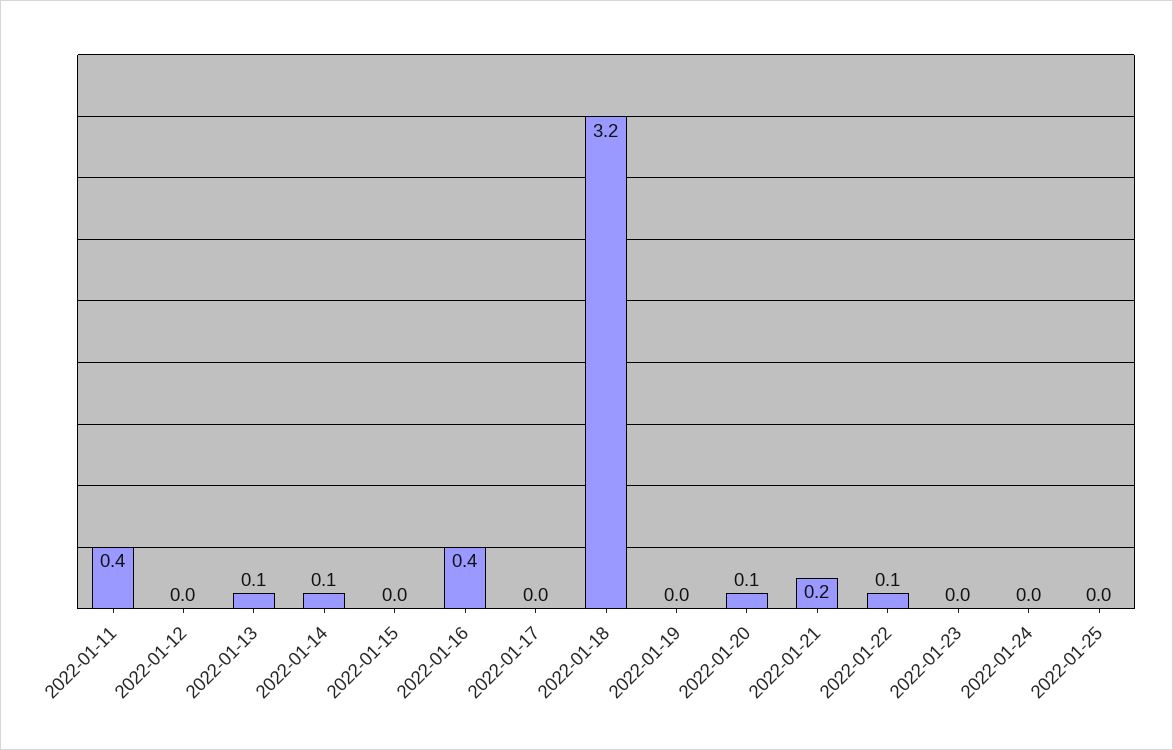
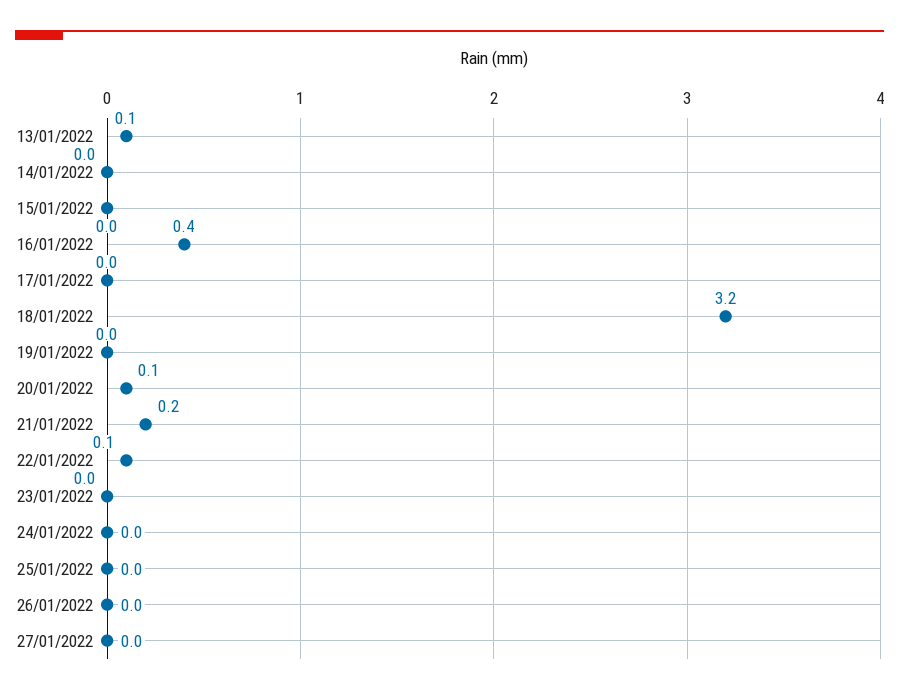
2022-01-11: 0.4 -> none
2022-01-12: 0 -> none
2022-01-14: 0.1 -> 0
26/01/2022: none -> 0
27/01/2022: none -> 0

